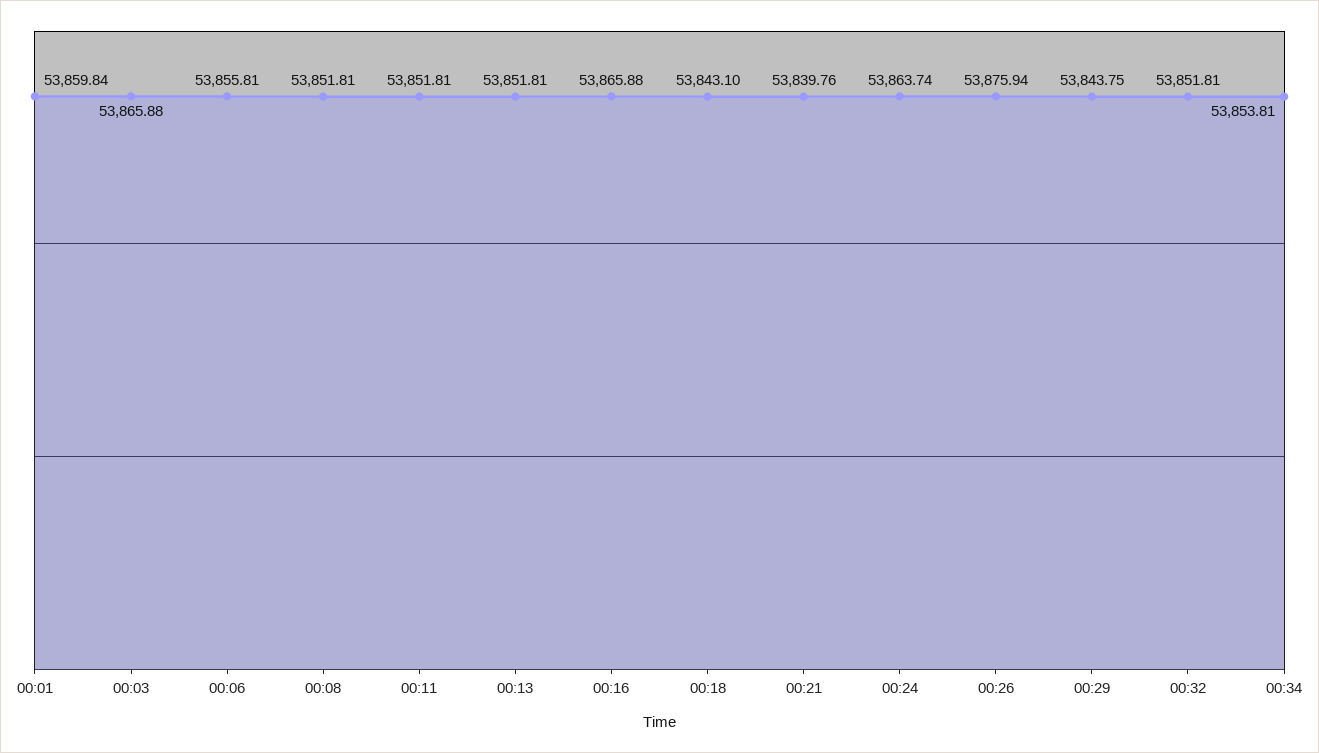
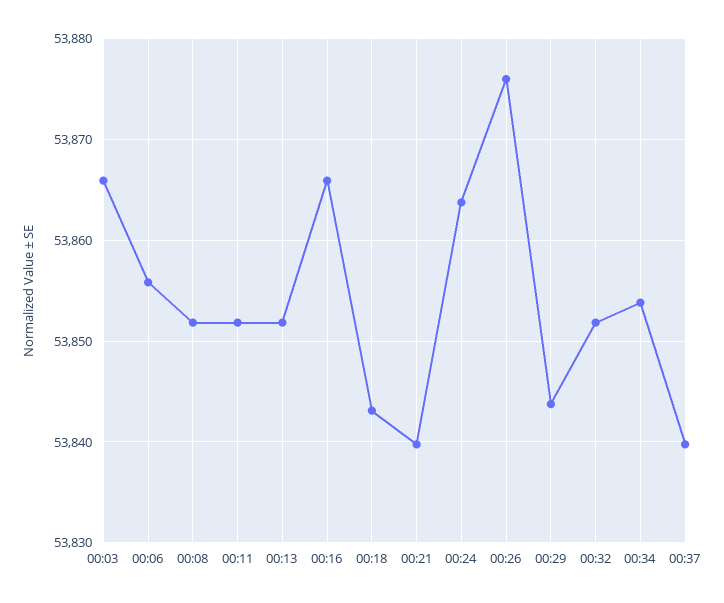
00:01: 53859.84 -> none
00:37: none -> 53840

